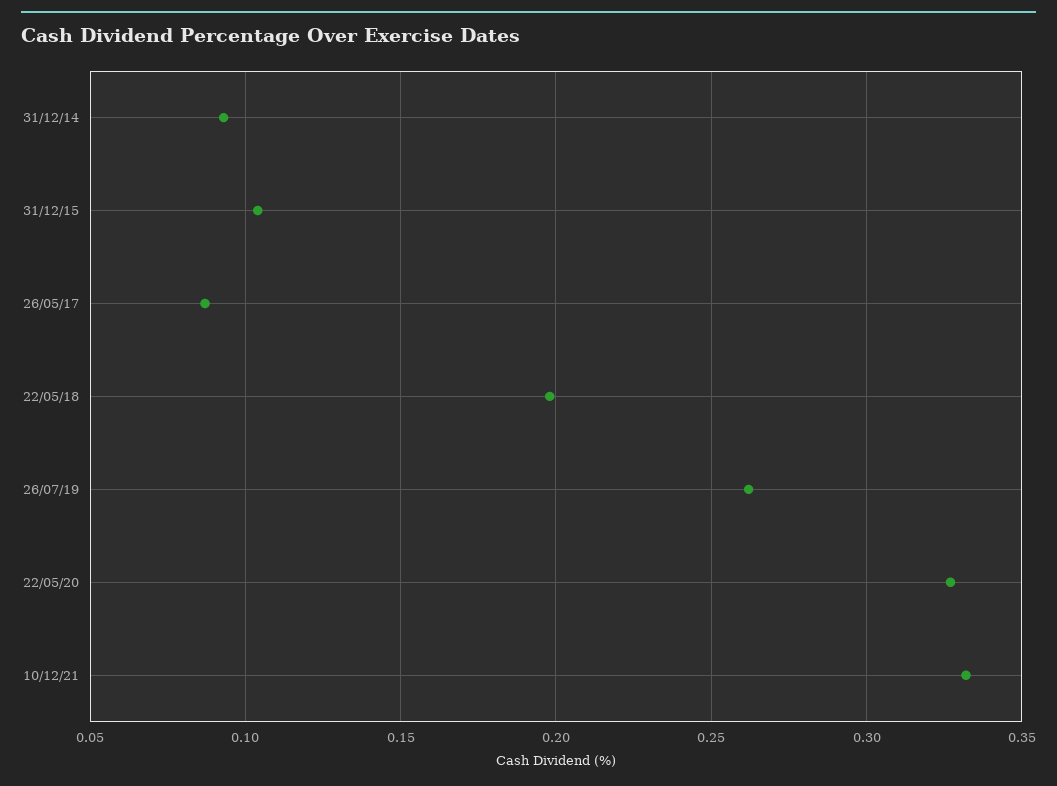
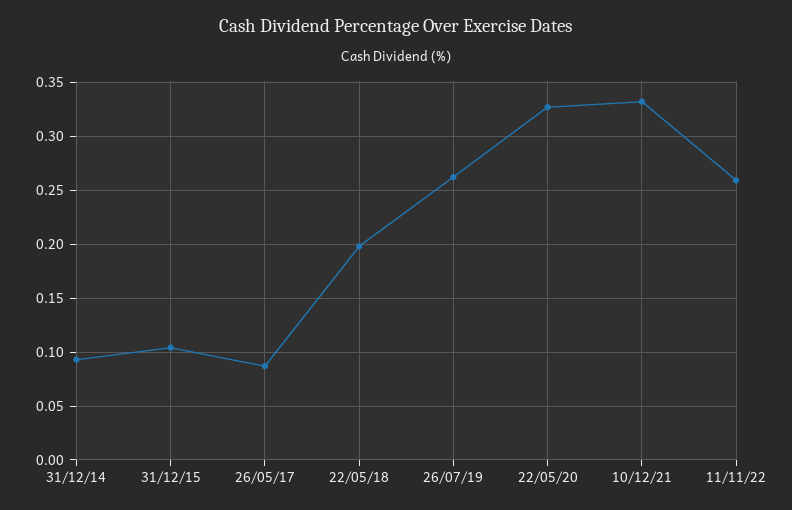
11/11/22: none -> 0.26

